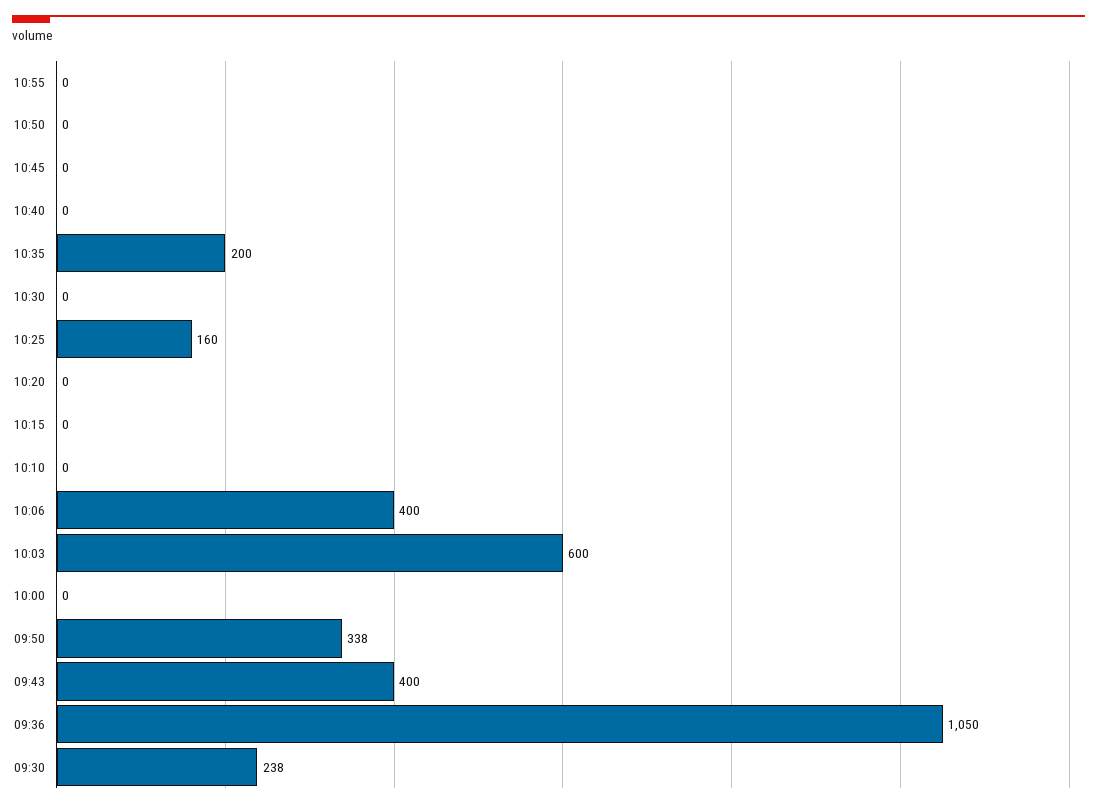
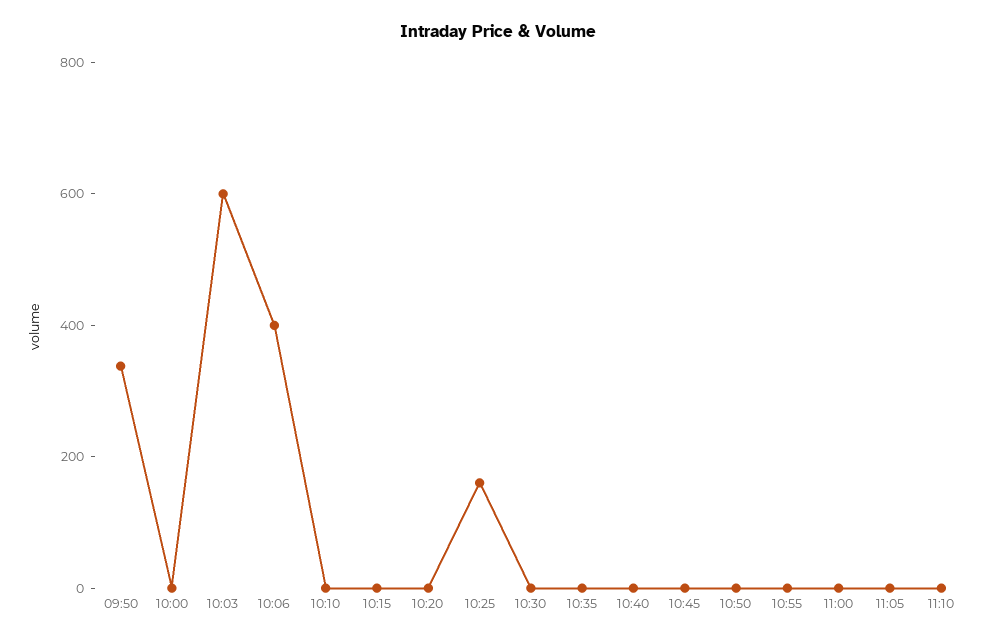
10:35: 200 -> 0
09:43: 400 -> none
09:36: 1050 -> none
09:30: 238 -> none
11:00: none -> 0
11:05: none -> 0
11:10: none -> 0

